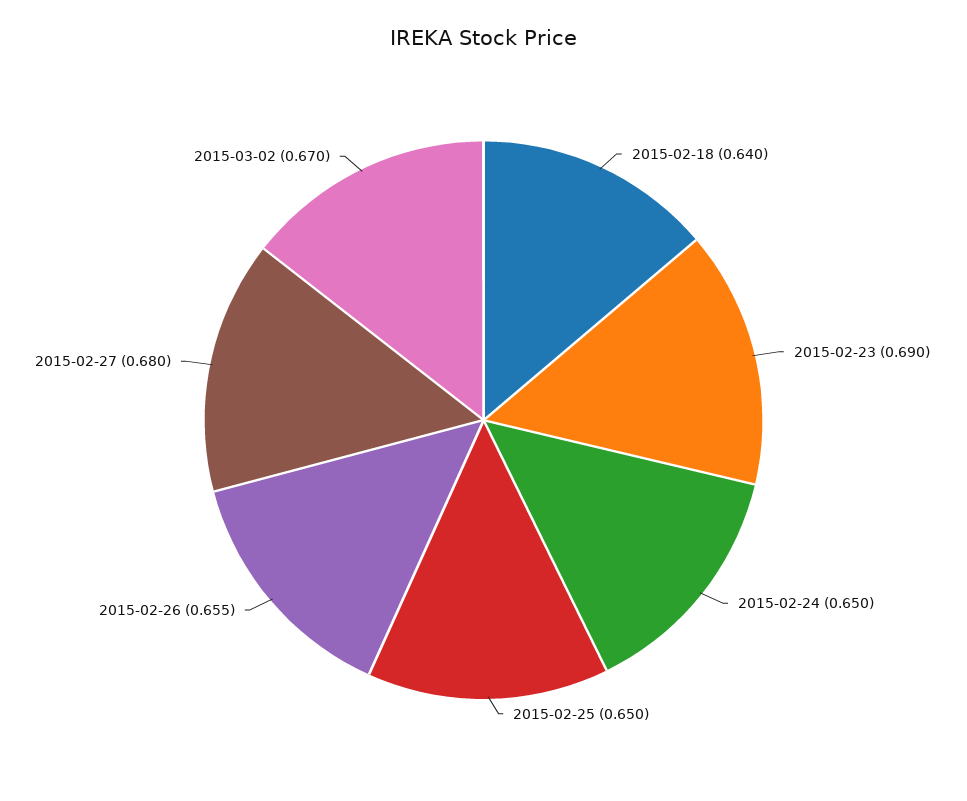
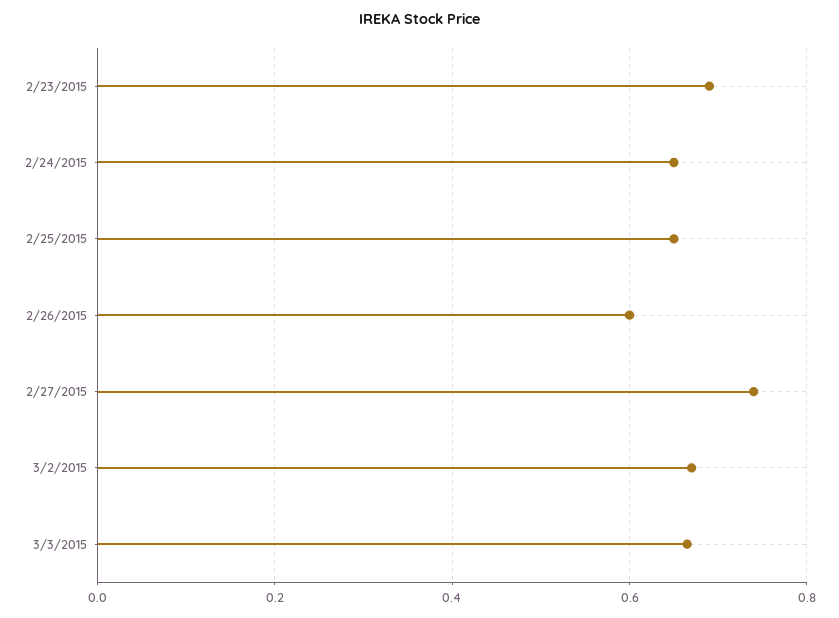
2015-02-18: 0.64 -> none
2015-02-26: 0.655 -> 0.6
2015-02-27: 0.68 -> 0.74
3/3/2015: none -> 0.66

